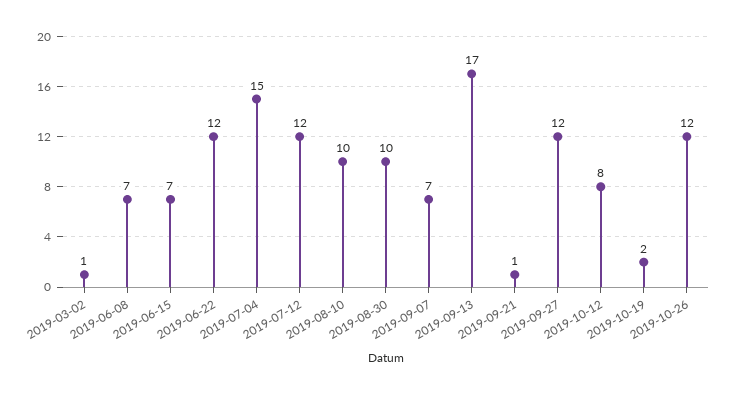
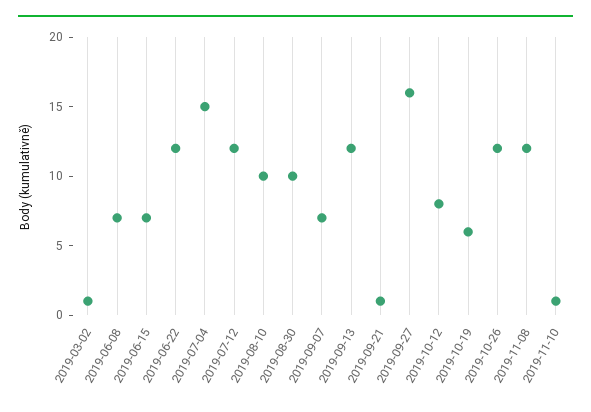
2019-09-13: 17 -> 12
2019-09-27: 12 -> 16
2019-10-19: 2 -> 6
2019-11-08: none -> 12
2019-11-10: none -> 1

